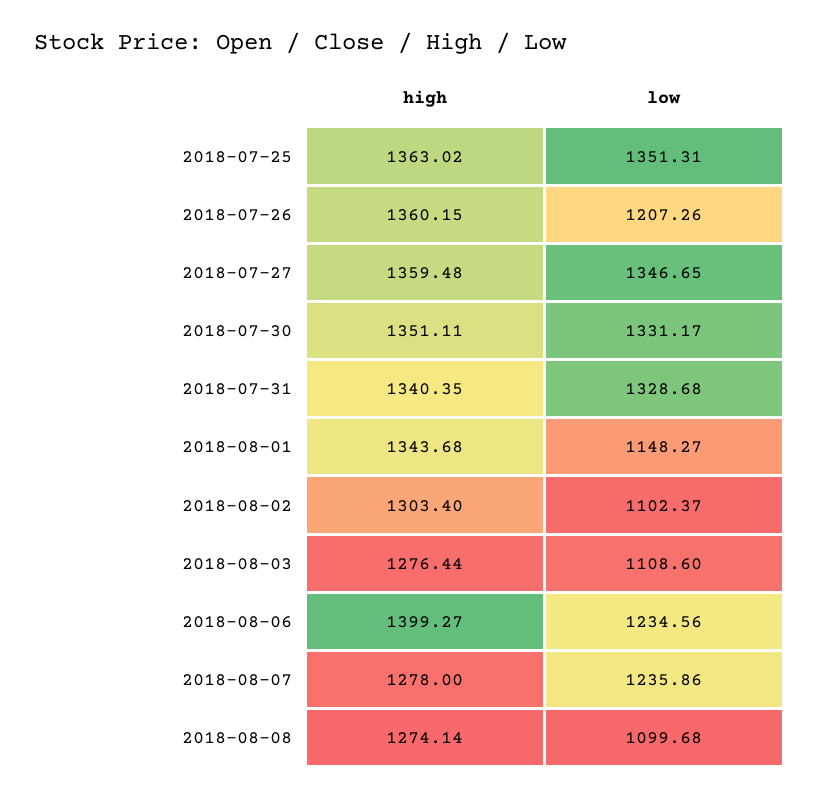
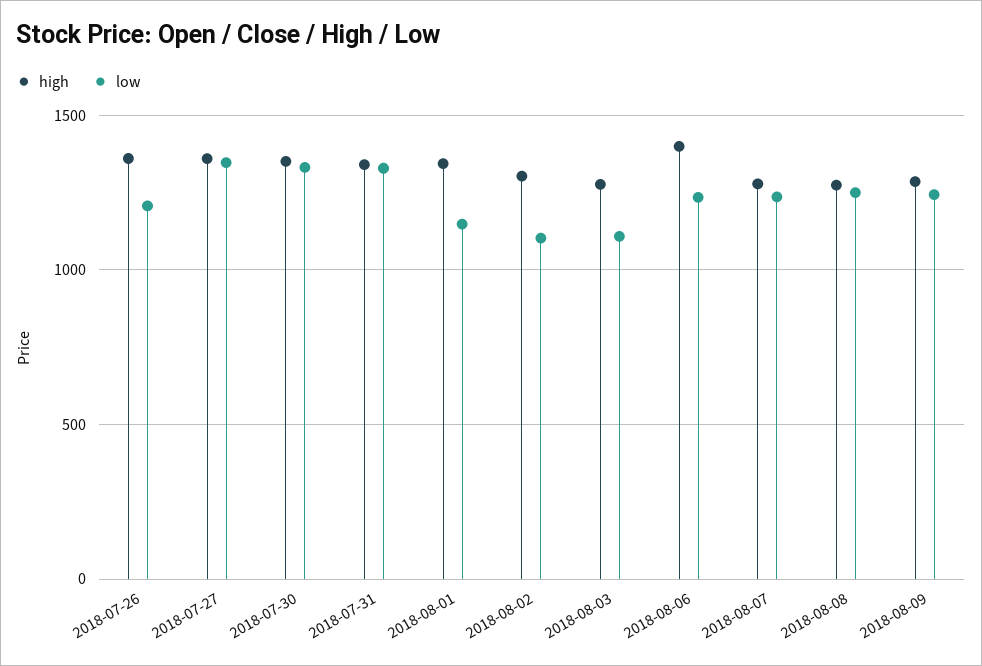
high, 2018-07-25: 1363.02 -> none
low, 2018-07-25: 1351.31 -> none
low, 2018-08-08: 1099.68 -> 1250
high, 2018-08-09: none -> 1300
low, 2018-08-09: none -> 1250

